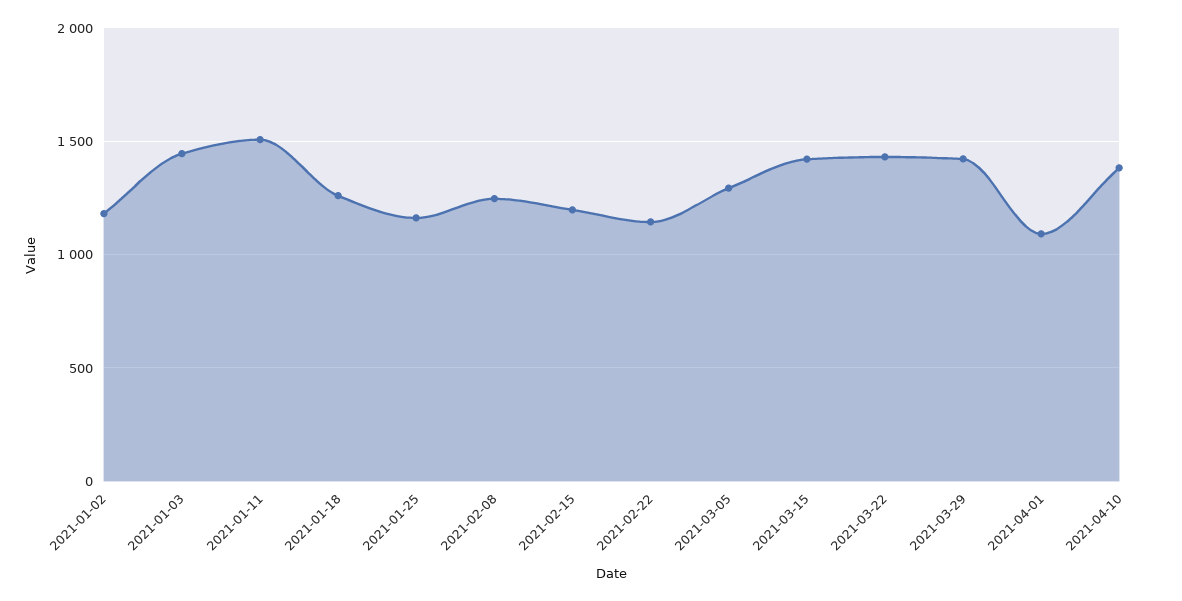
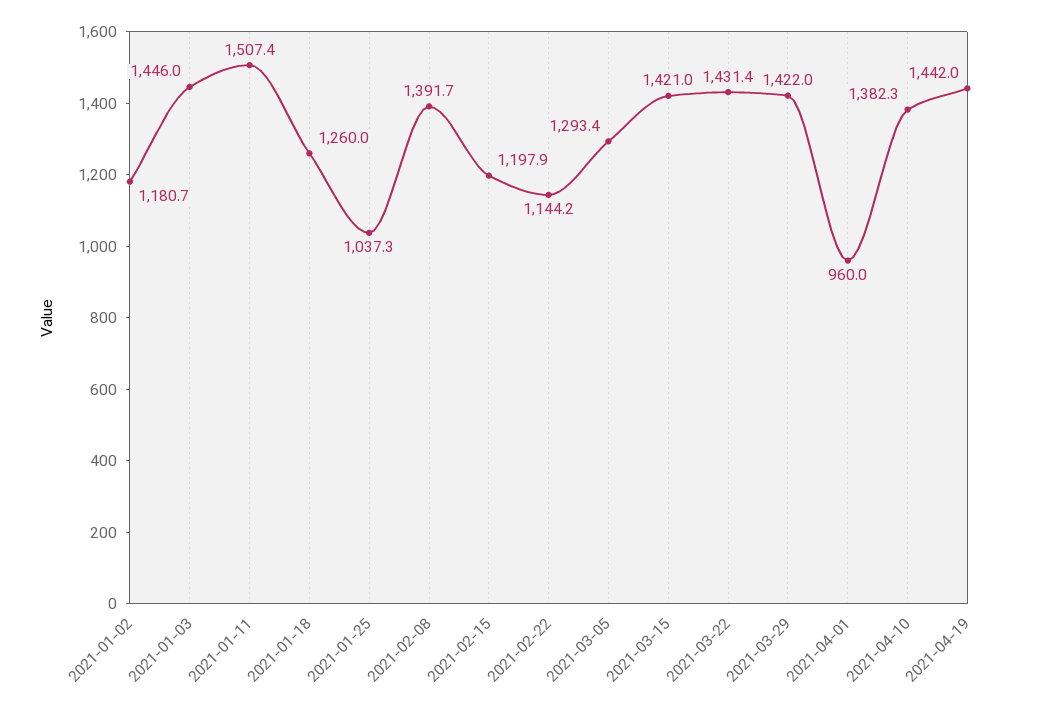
2021-01-25: 1150 -> 1037.3
2021-02-08: 1250 -> 1391.7
2021-04-01: 1100 -> 960
2021-04-19: none -> 1442

